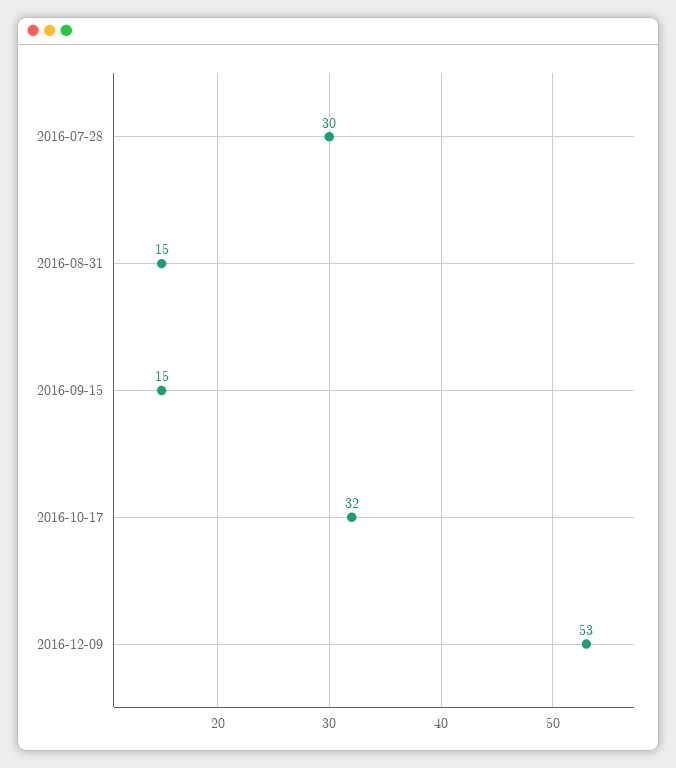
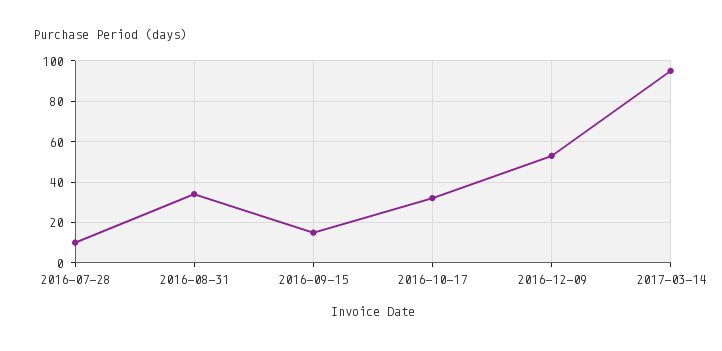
2016-07-28: 30 -> 10
2016-08-31: 15 -> 35
2017-03-14: none -> 95

